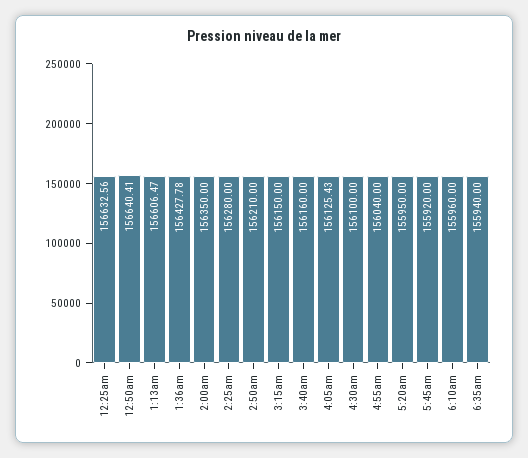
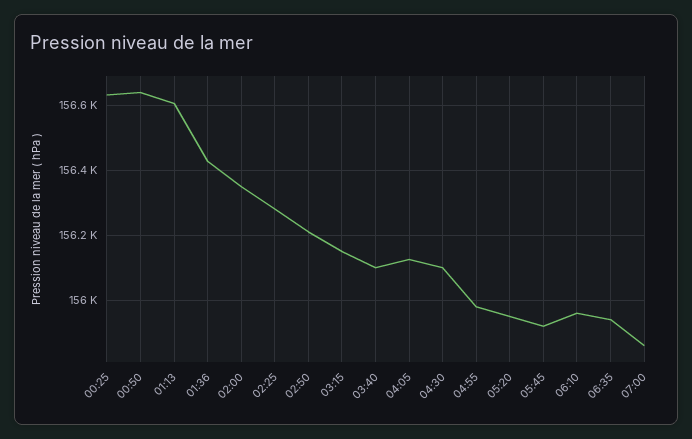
3:40am: 156160 -> 156100
4:55am: 156040 -> 155980
07:00: none -> 155860

